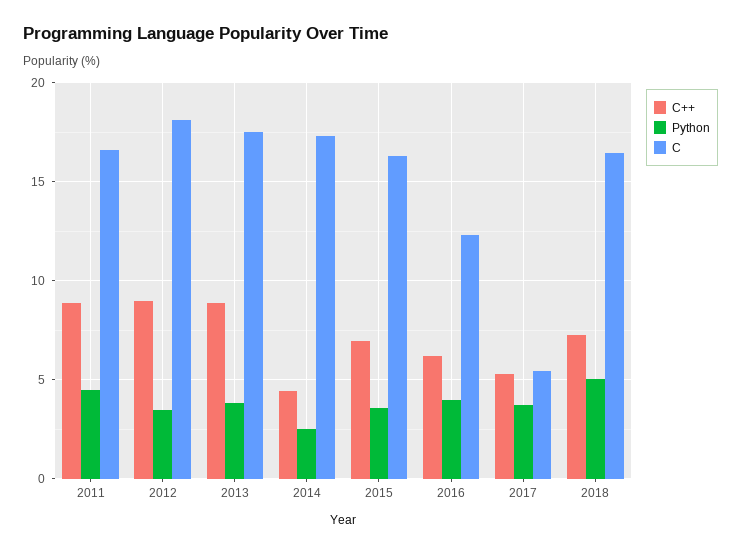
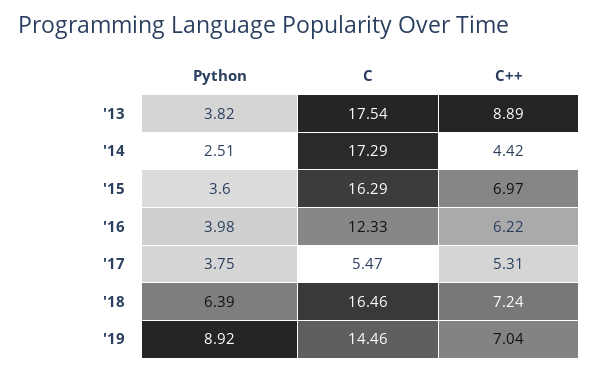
C++, 2011: 9 -> none
Python, 2011: 4.5 -> none
C, 2011: 16.5 -> none
C++, 2012: 9 -> none
Python, 2012: 3.5 -> none
C, 2012: 18 -> none
Python, 2018: 5 -> 6.39
Python, '19: none -> 8.92
C, '19: none -> 14.46
C++, '19: none -> 7.04

